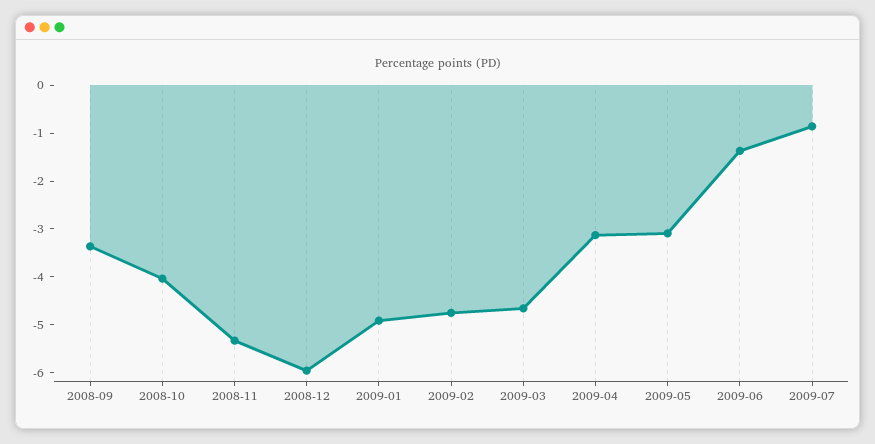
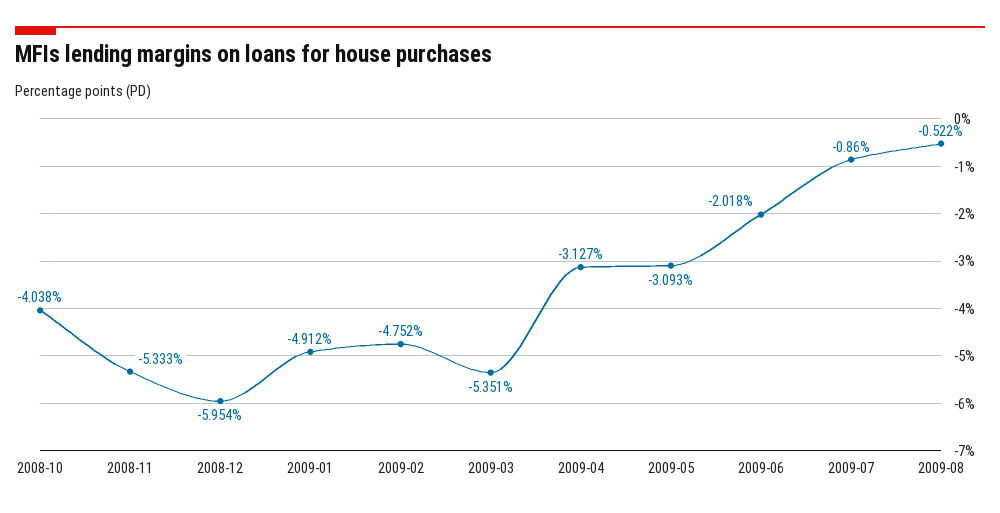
2008-09: -3.4 -> none
2009-03: -4.6 -> -5.351
2009-06: -1.4 -> -2.018
2009-08: none -> -0.522

